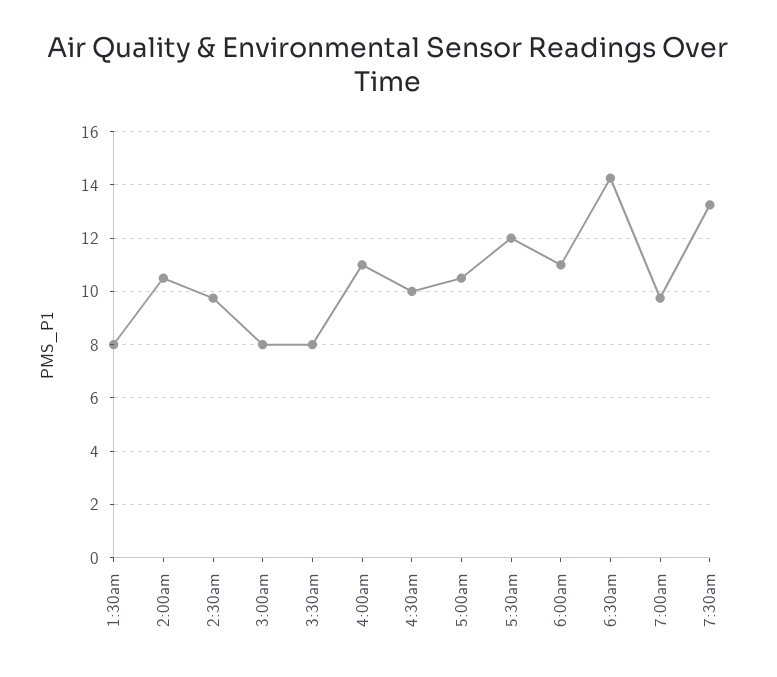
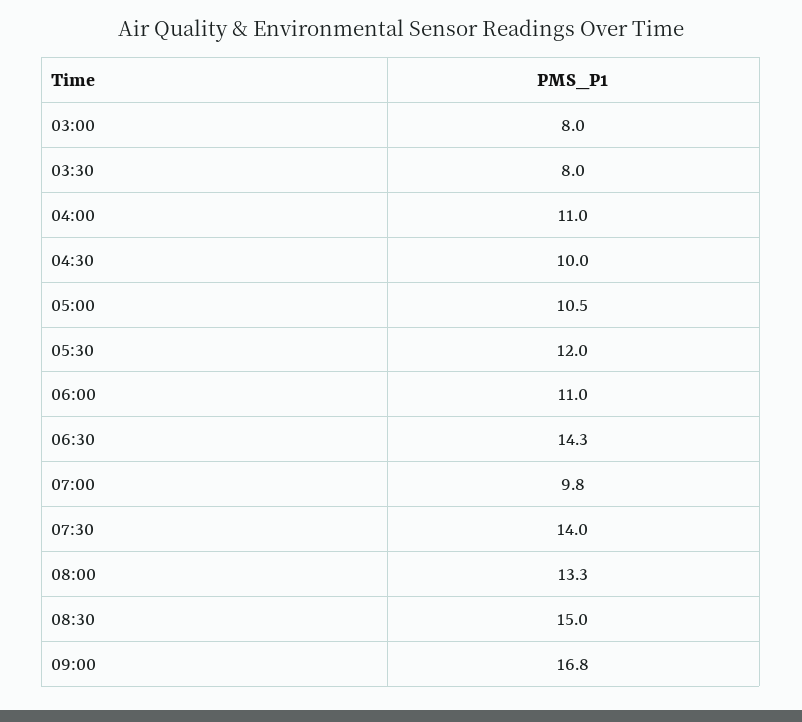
1:30am: 8 -> none
2:00am: 10.5 -> none
2:30am: 9.75 -> none
7:30am: 13.25 -> 14
08:00: none -> 13.3
08:30: none -> 15
09:00: none -> 16.8

